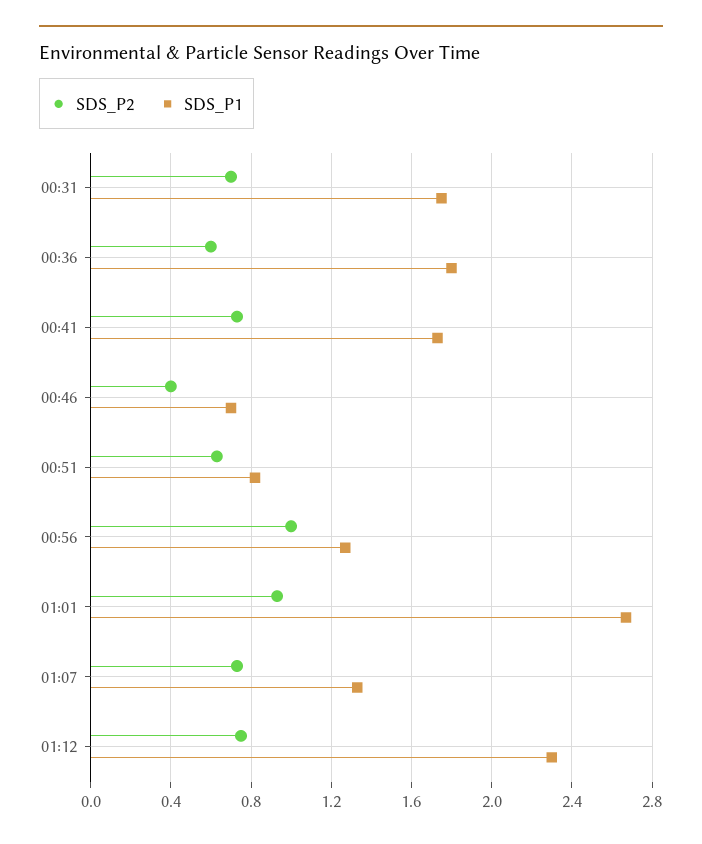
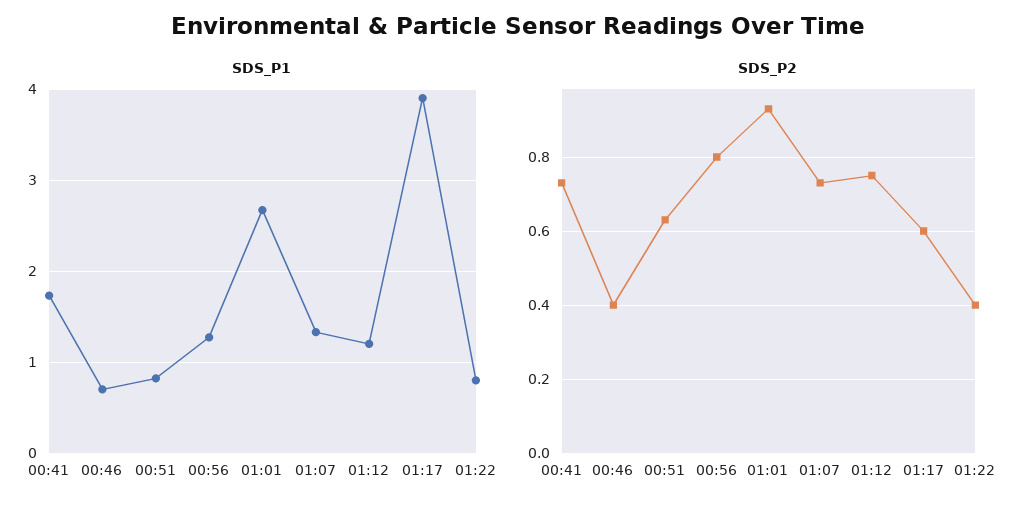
SDS_P2, 00:31: 0.7 -> none
SDS_P1, 00:31: 1.75 -> none
SDS_P2, 00:36: 0.6 -> none
SDS_P1, 00:36: 1.8 -> none
SDS_P2, 00:56: 1 -> 0.8
SDS_P1, 01:12: 2.3 -> 1.2
SDS_P1, 01:17: none -> 3.9
SDS_P1, 01:22: none -> 0.8
SDS_P2, 01:17: none -> 0.6
SDS_P2, 01:22: none -> 0.4

